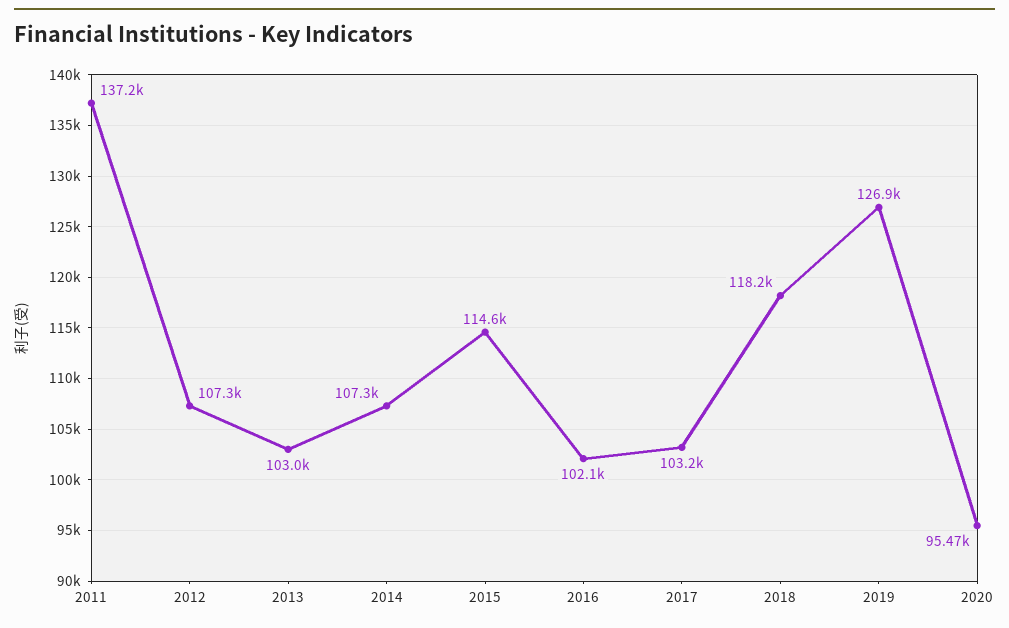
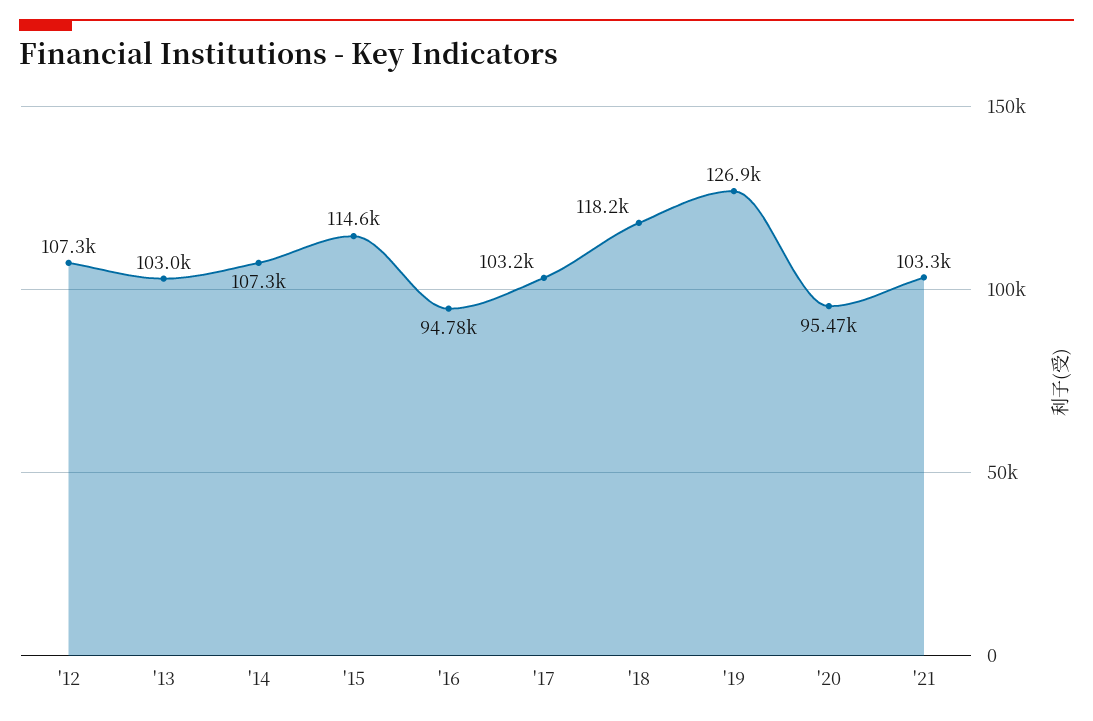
2011: 137200 -> none
2016: 102100 -> 94780
'21: none -> 103300

